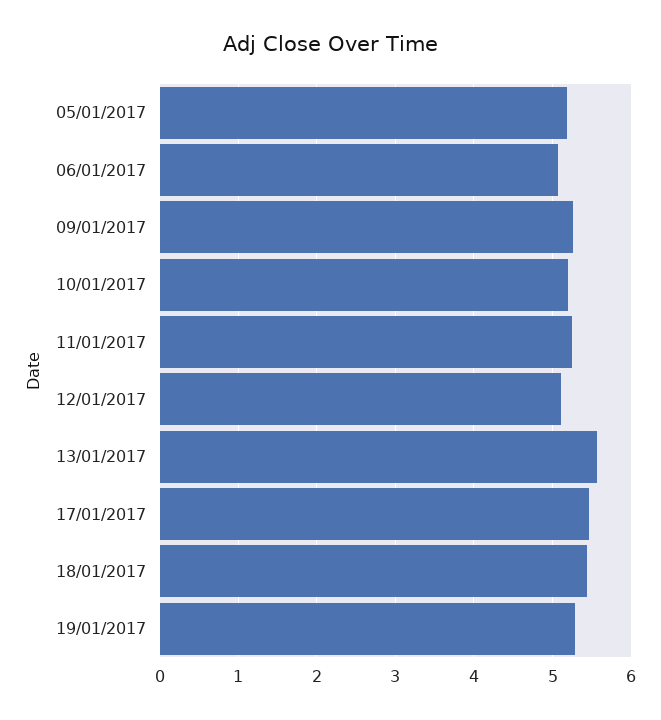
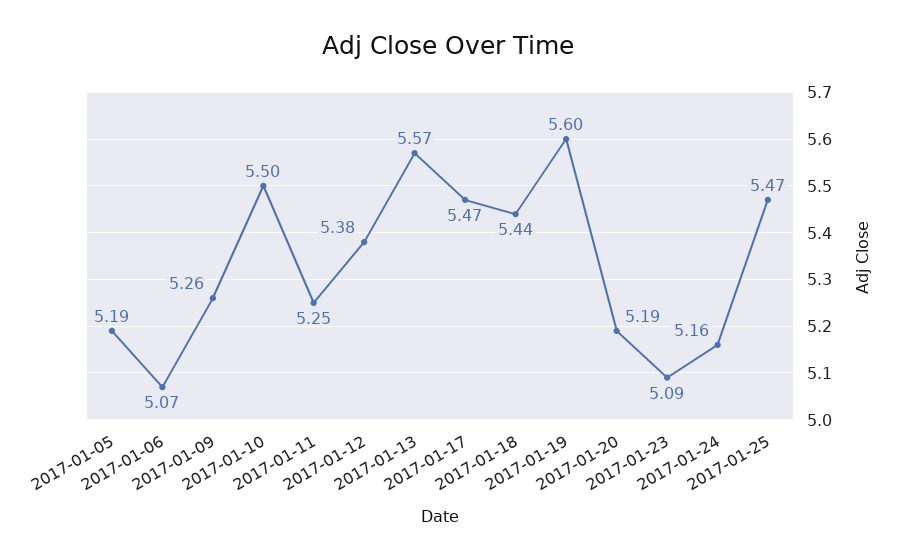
10/01/2017: 5.2 -> 5.5
12/01/2017: 5.1 -> 5.38
19/01/2017: 5.3 -> 5.6
2017-01-20: none -> 5.19
2017-01-23: none -> 5.09
2017-01-24: none -> 5.16
2017-01-25: none -> 5.47

